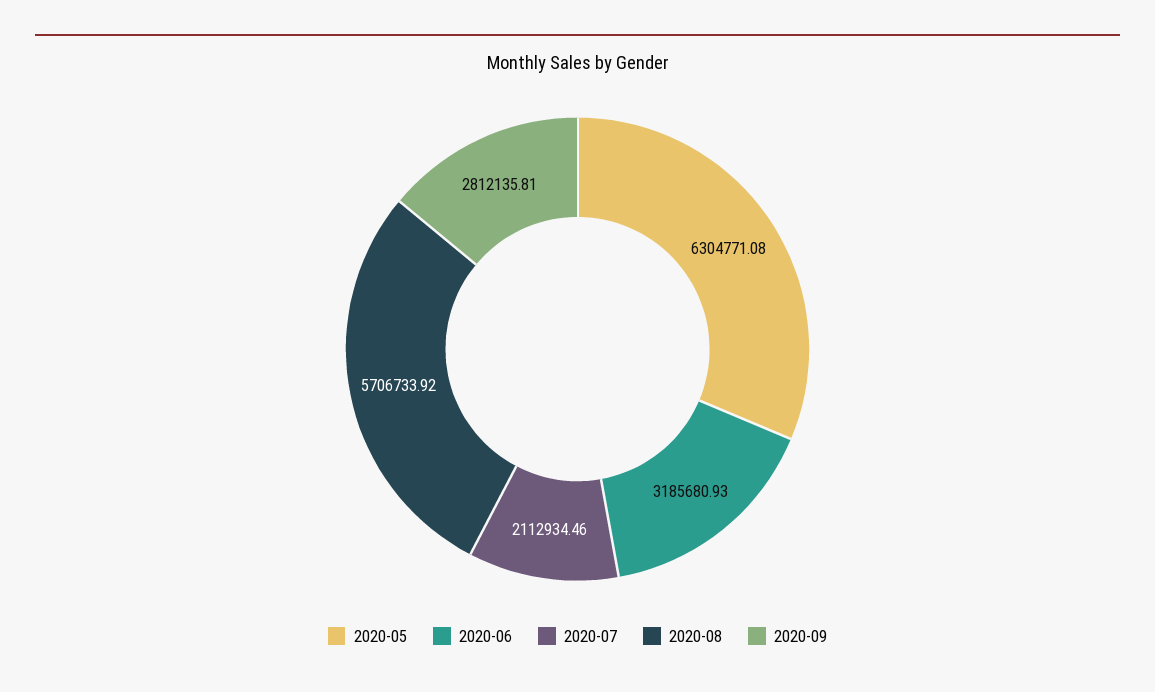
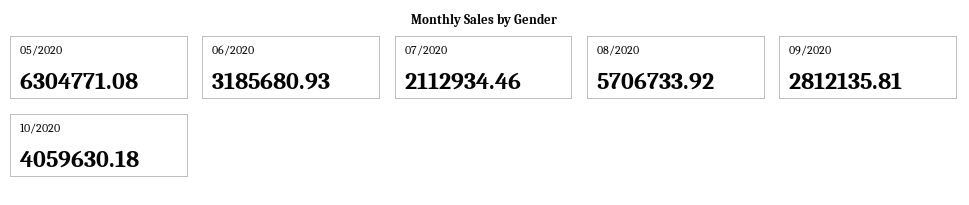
10/2020: none -> 4059630.18

